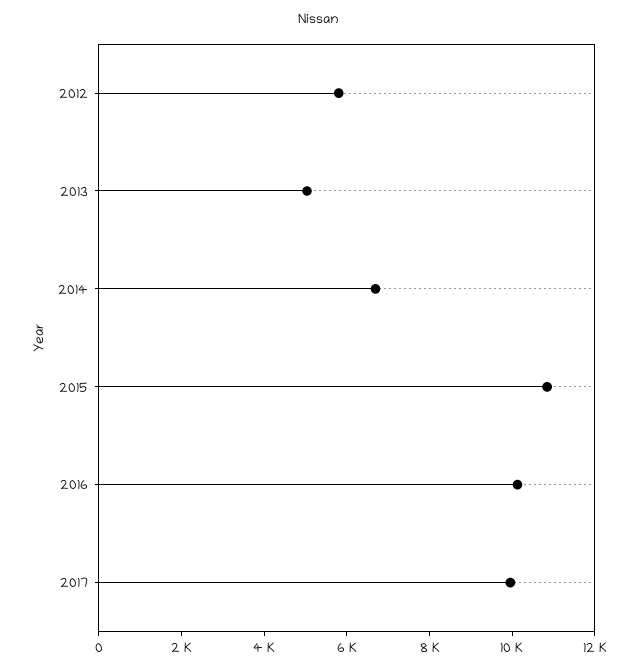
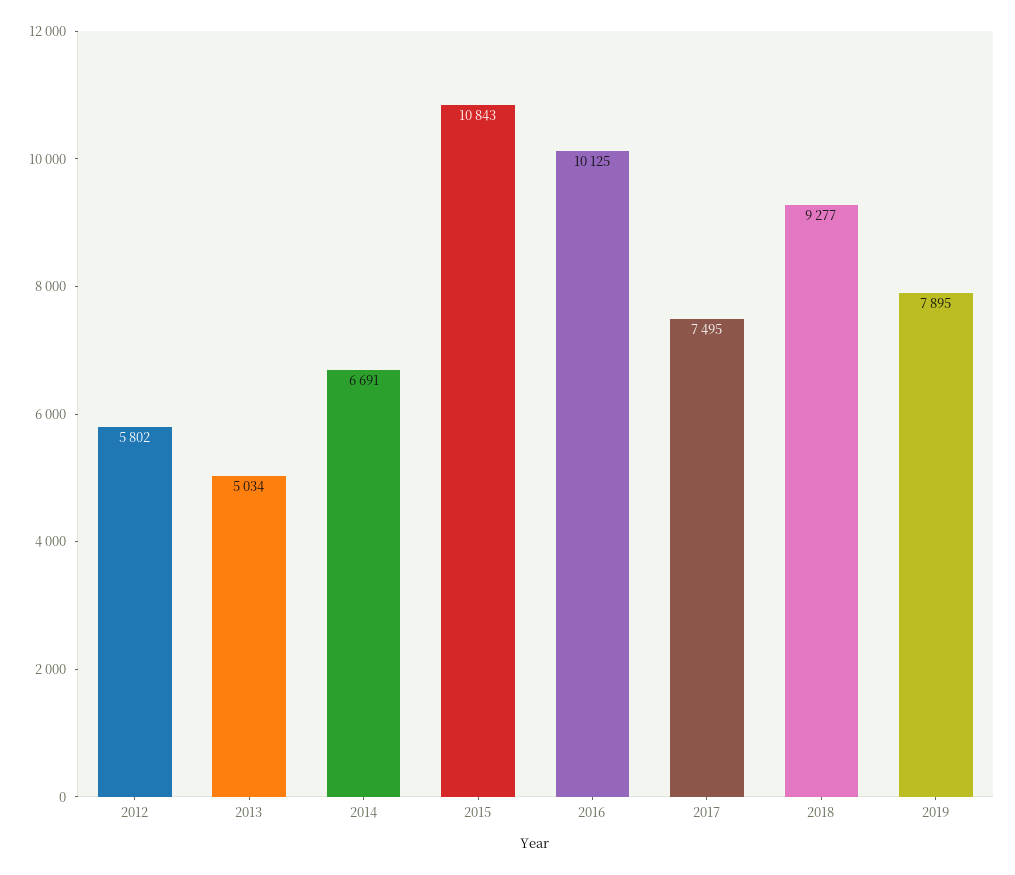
2017: 10000 -> 7495
2018: none -> 9277
2019: none -> 7895

